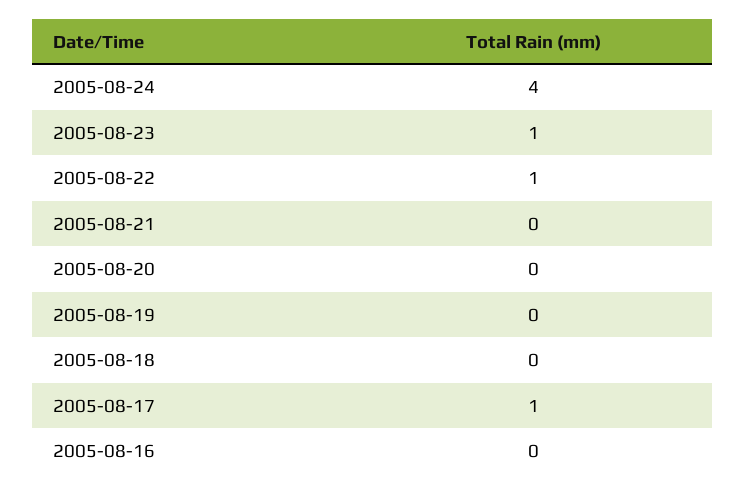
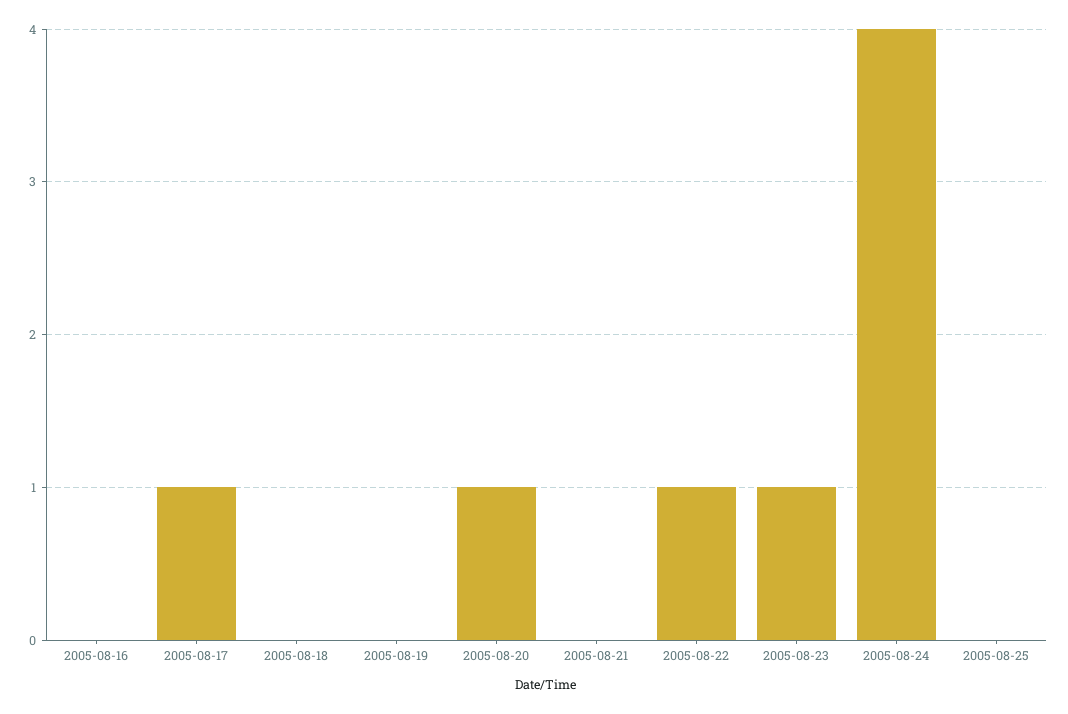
2005-08-20: 0 -> 1
2005-08-25: none -> 0

